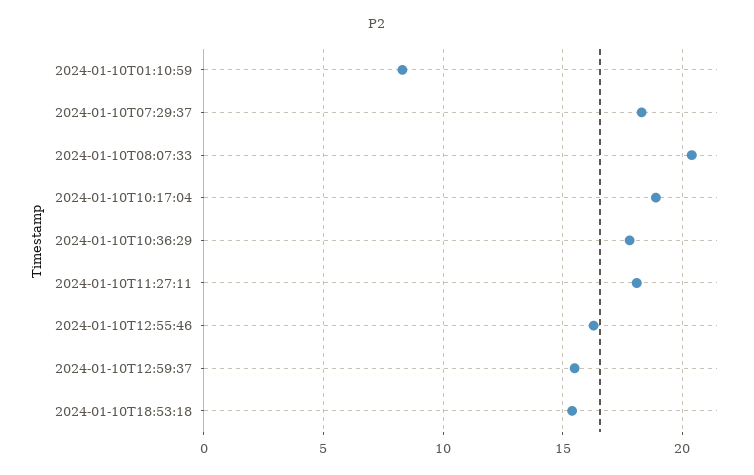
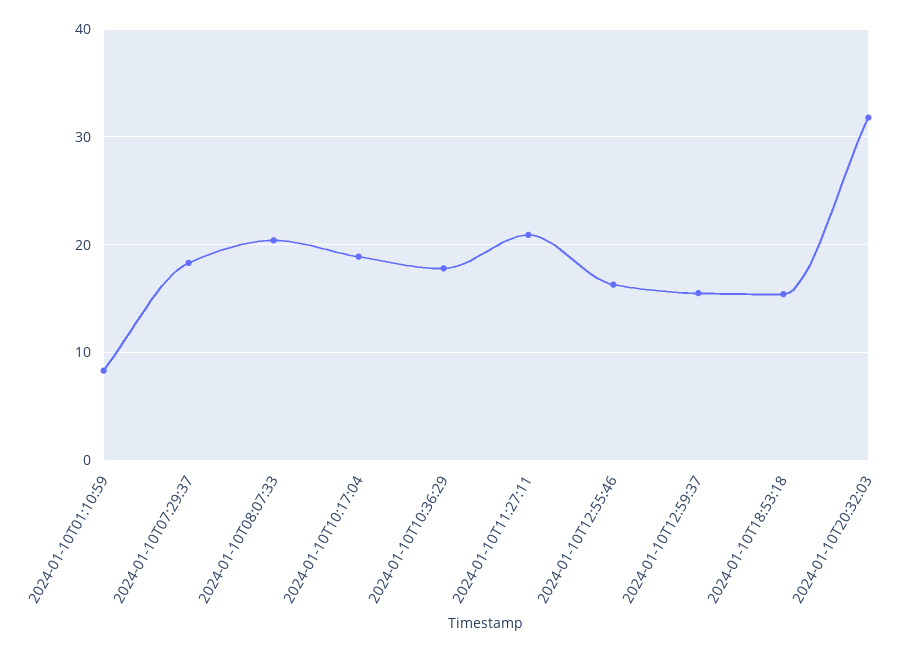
2024-01-10T11:27:11: 18 -> 21
2024-01-10T20:32:03: none -> 32

